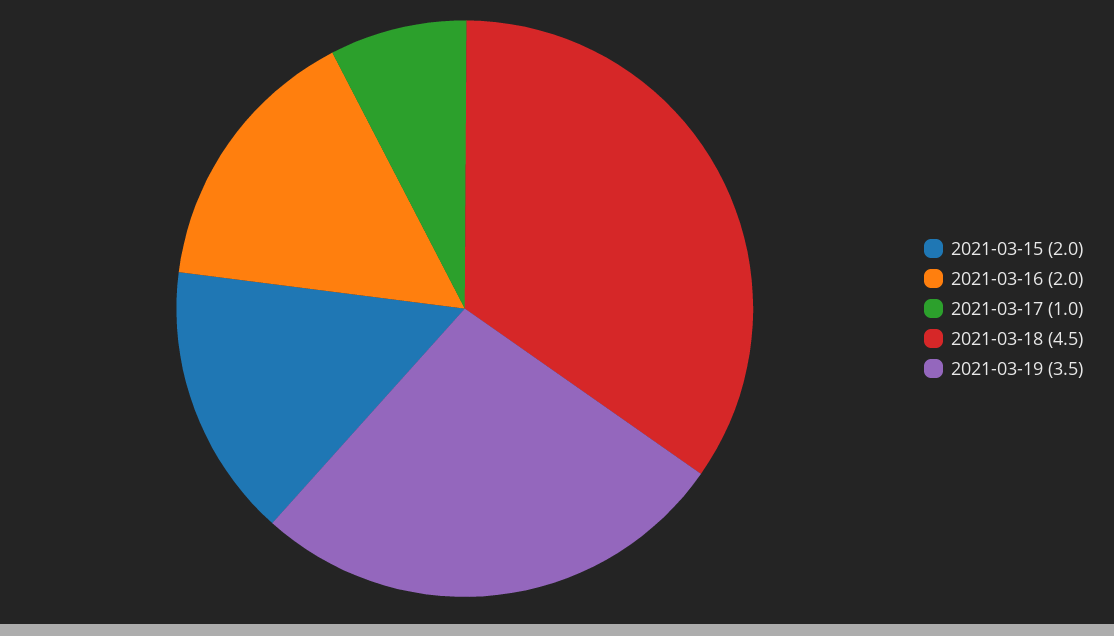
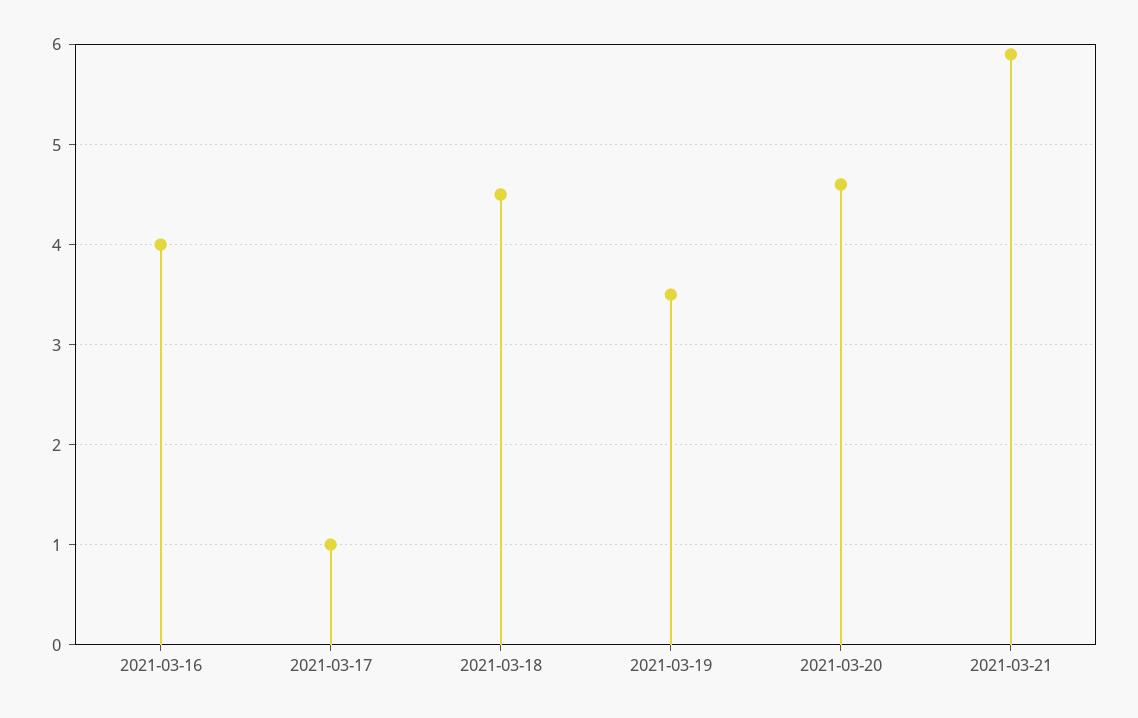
2021-03-15: 2 -> none
2021-03-16: 2 -> 4
2021-03-20: none -> 4.6
2021-03-21: none -> 5.9

